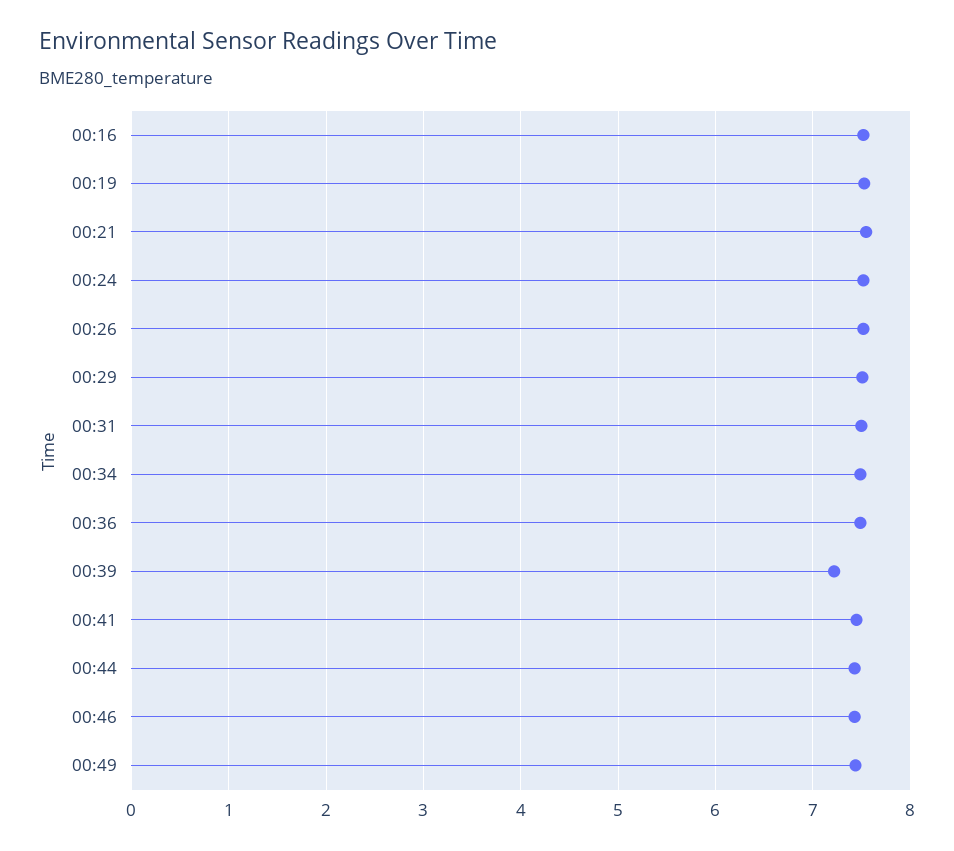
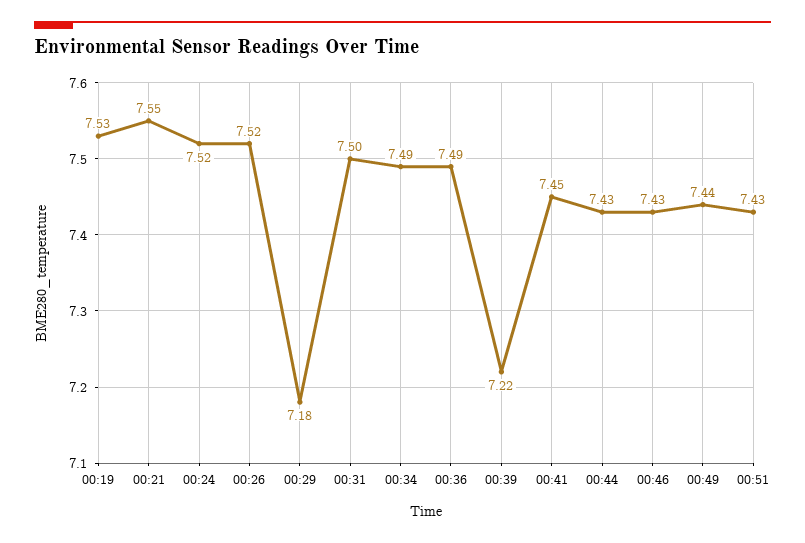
00:16: 7.5 -> none
00:29: 7.5 -> 7.18
00:51: none -> 7.43

